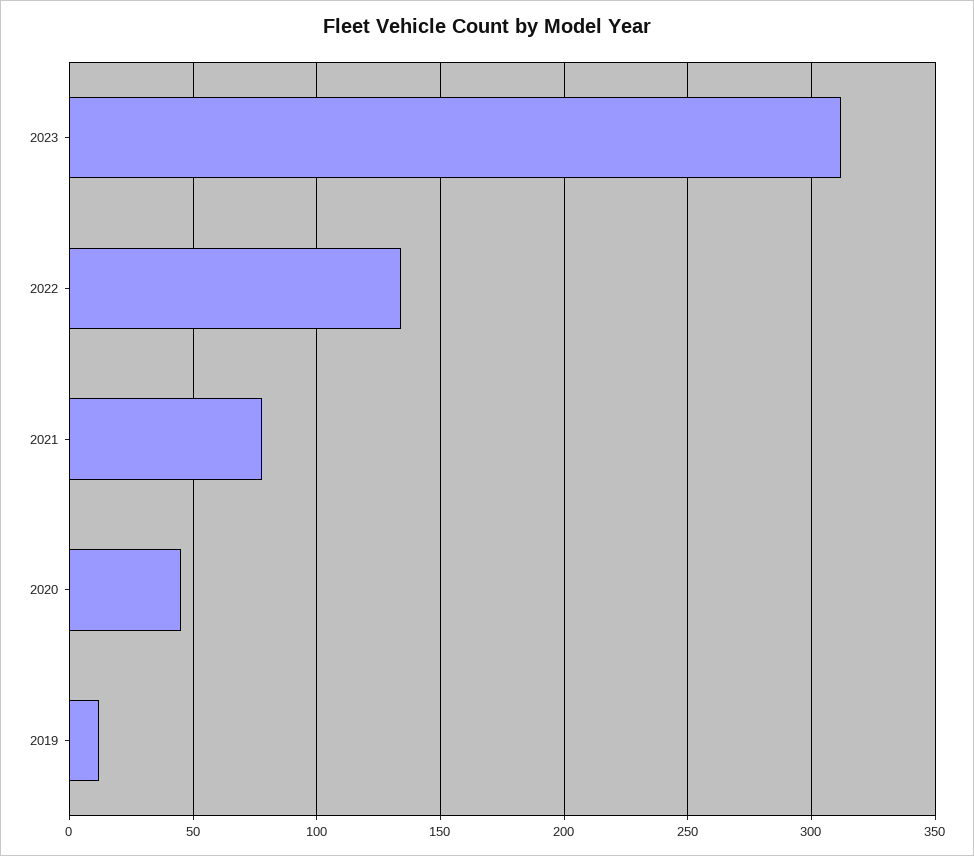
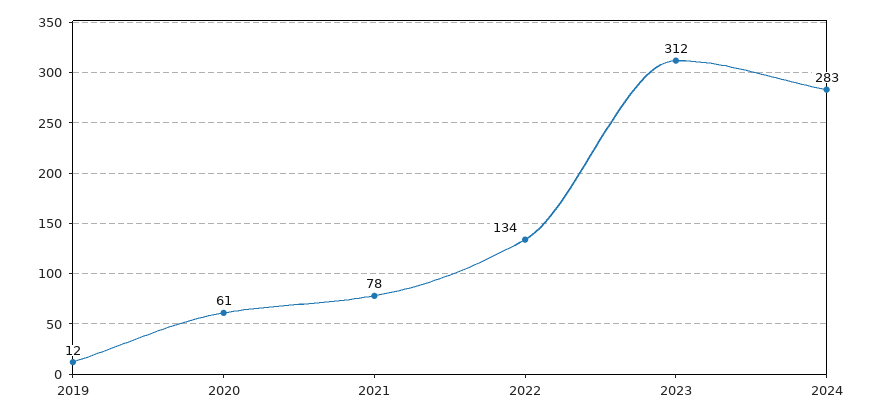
2020: 45 -> 61
2024: none -> 283

